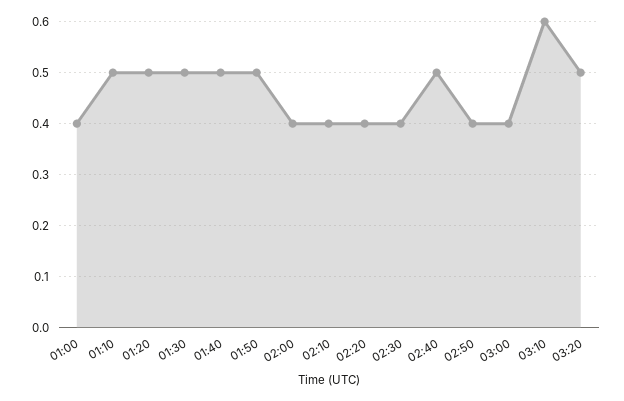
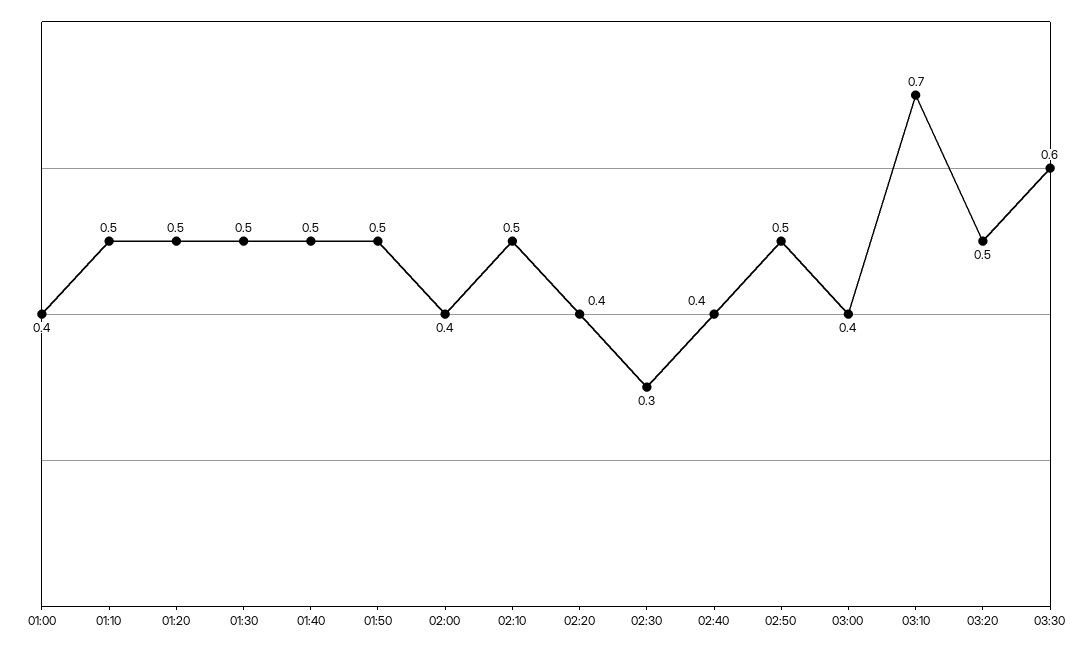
02:10: 0.4 -> 0.5
02:30: 0.4 -> 0.3
02:40: 0.5 -> 0.4
02:50: 0.4 -> 0.5
03:10: 0.6 -> 0.7
03:30: none -> 0.6

